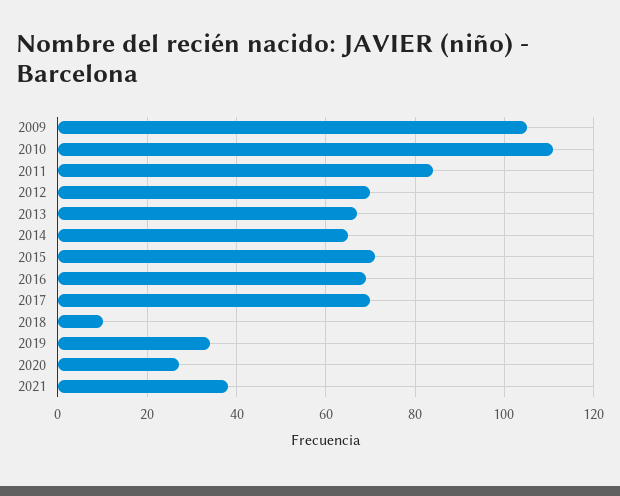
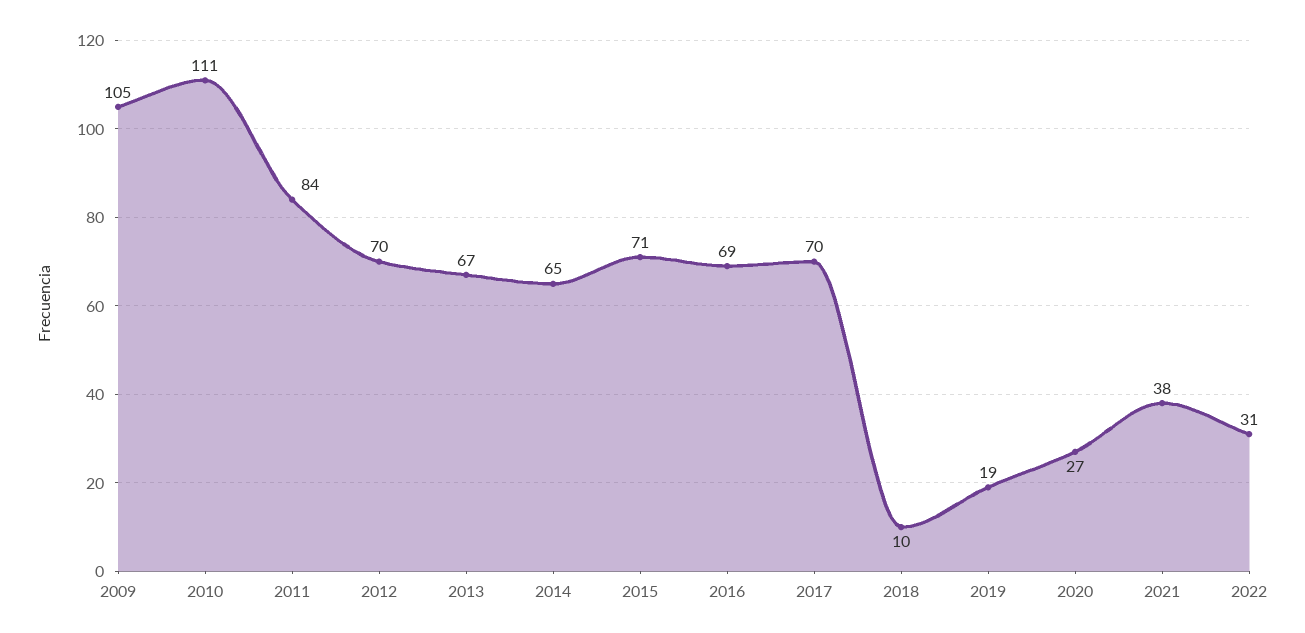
2019: 35 -> 19
2022: none -> 31

